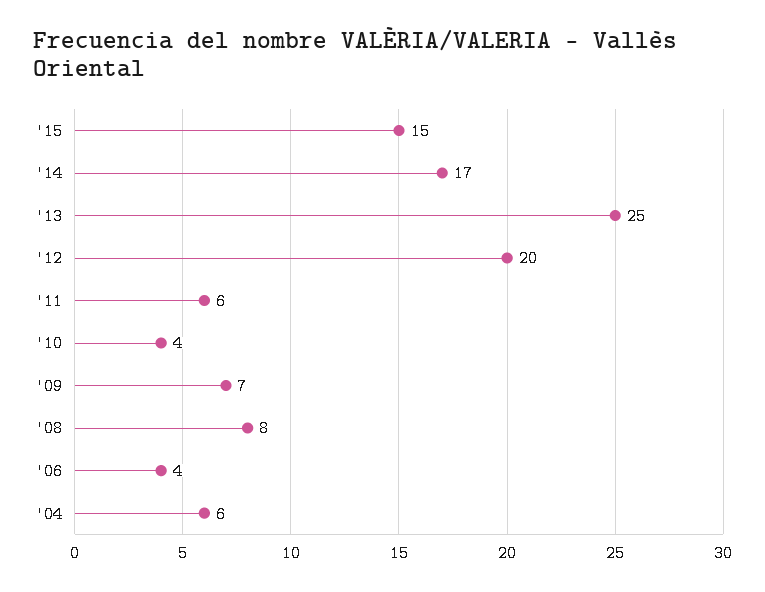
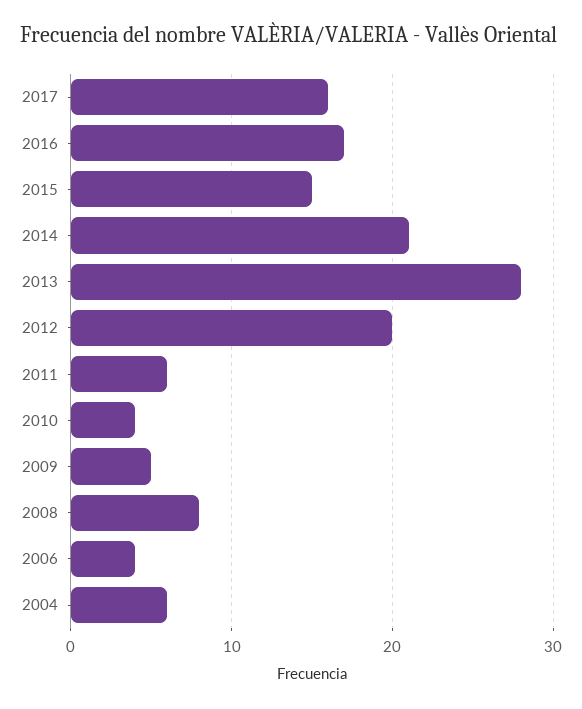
'14: 17 -> 21
'13: 25 -> 28
'09: 7 -> 5
2017: none -> 16
2016: none -> 17

